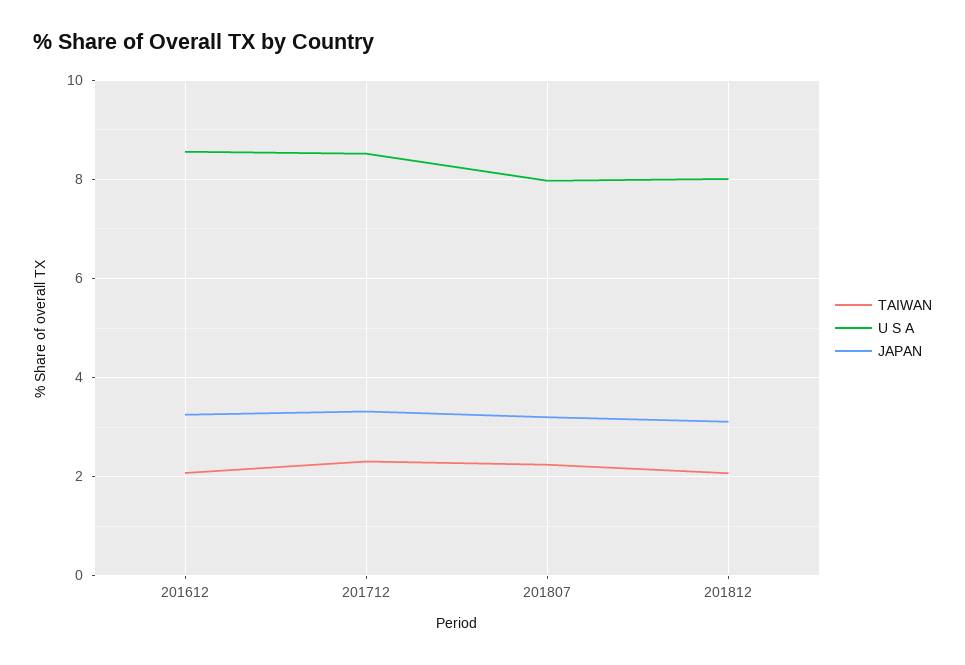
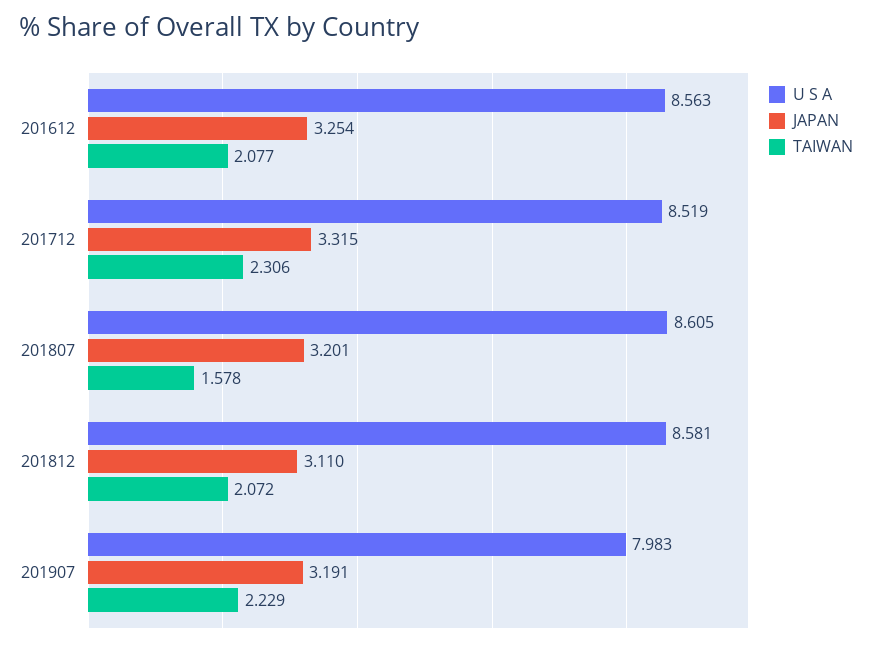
TAIWAN, 201807: 2.2 -> 1.578
U S A, 201807: 8 -> 8.605
U S A, 201812: 8 -> 8.581
U S A, 201907: none -> 7.983
JAPAN, 201907: none -> 3.191
TAIWAN, 201907: none -> 2.229

